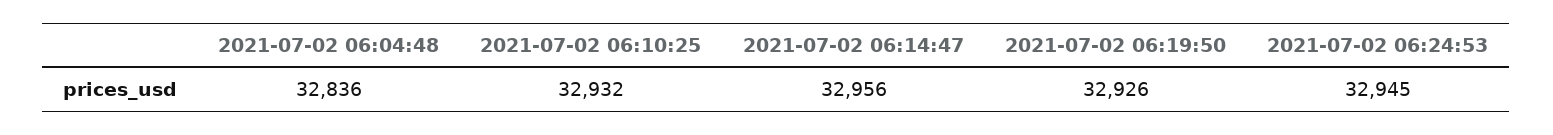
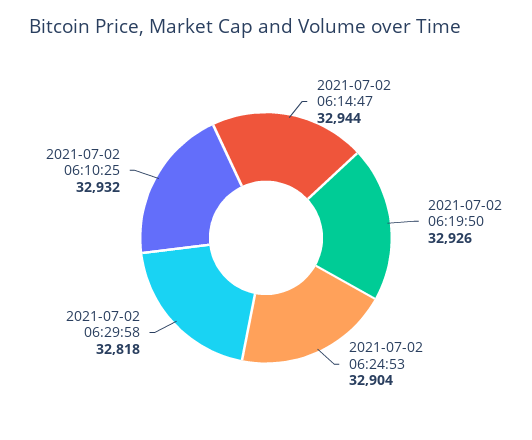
2021-07-02 06:04:48: 32836 -> none
2021-07-02 06:14:47: 32956 -> 32944
2021-07-02 06:24:53: 32945 -> 32904
2021-07-02 06:29:58: none -> 32818

